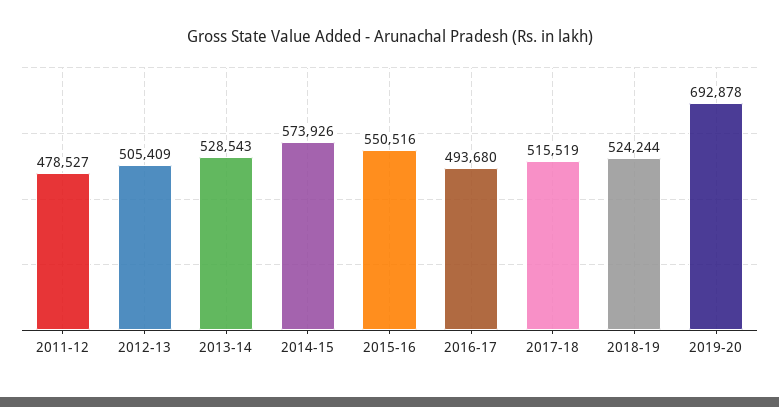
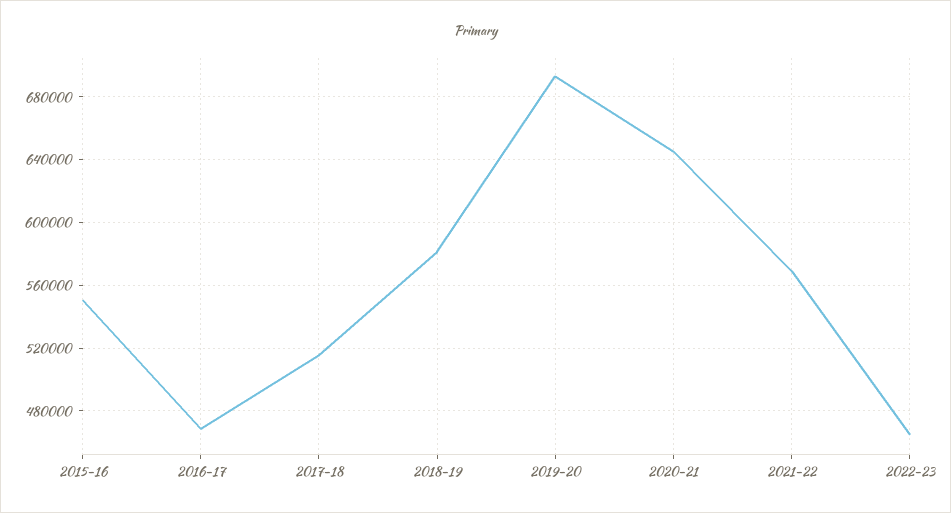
2011-12: 478527 -> none
2012-13: 505409 -> none
2013-14: 528543 -> none
2014-15: 573926 -> none
2016-17: 493680 -> 470000
2018-19: 524244 -> 580000
2020-21: none -> 645000
2021-22: none -> 570000
2022-23: none -> 465000

